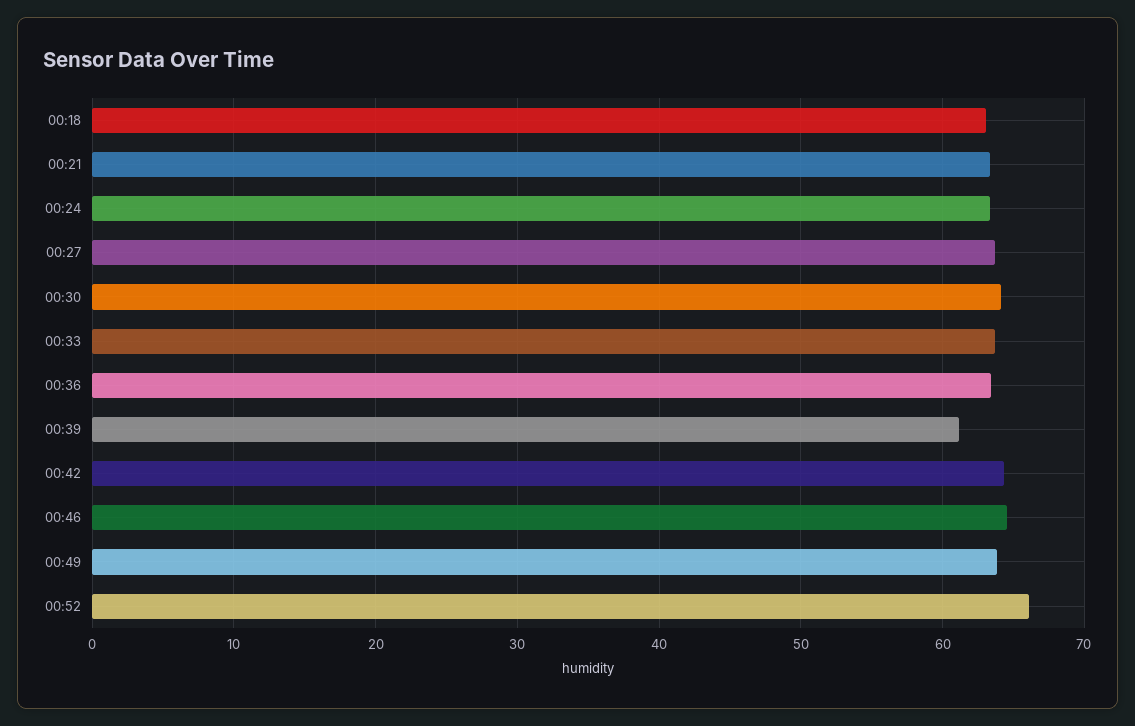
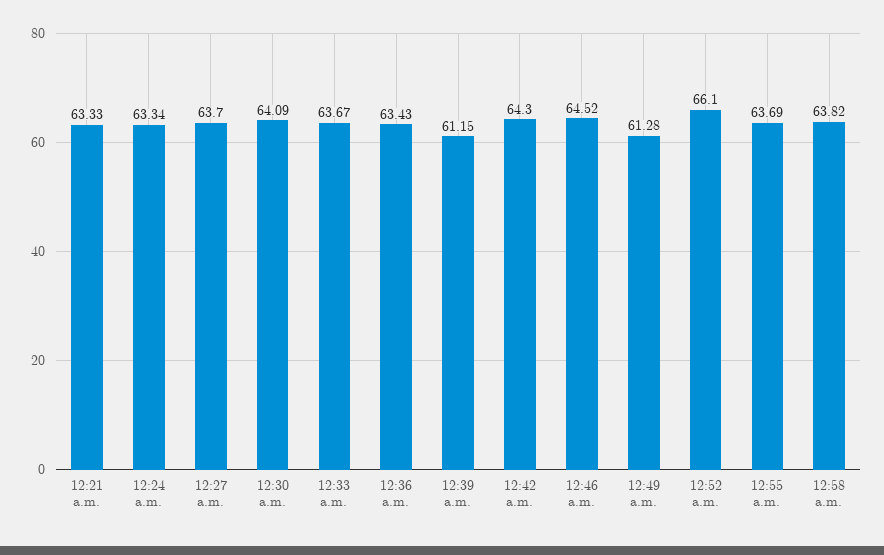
00:18: 63 -> none
00:49: 64 -> 61.28
12:55 a.m.: none -> 63.69
12:58 a.m.: none -> 63.82

